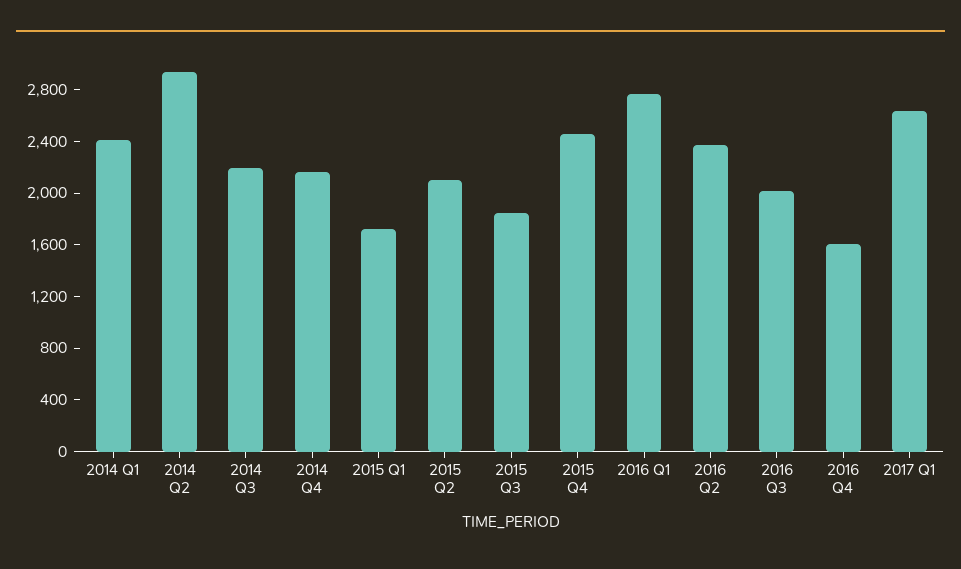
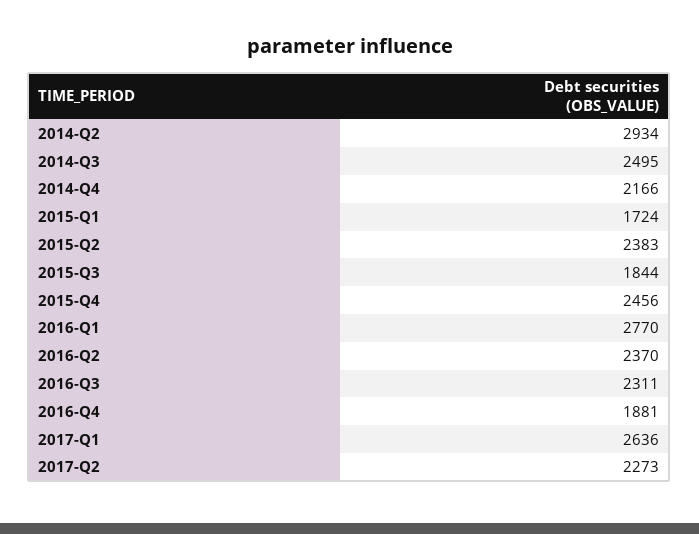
2014 Q1: 2400 -> none
2014 Q3: 2200 -> 2495
2015 Q2: 2100 -> 2383
2016 Q3: 2000 -> 2311
2016 Q4: 1600 -> 1881
2017-Q2: none -> 2273

